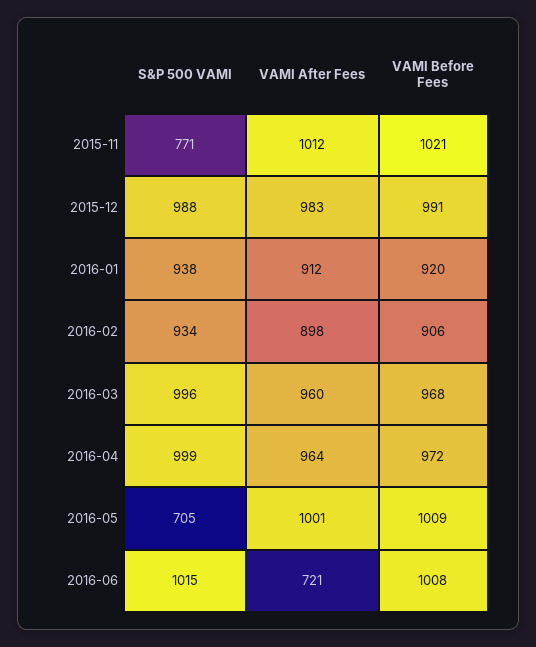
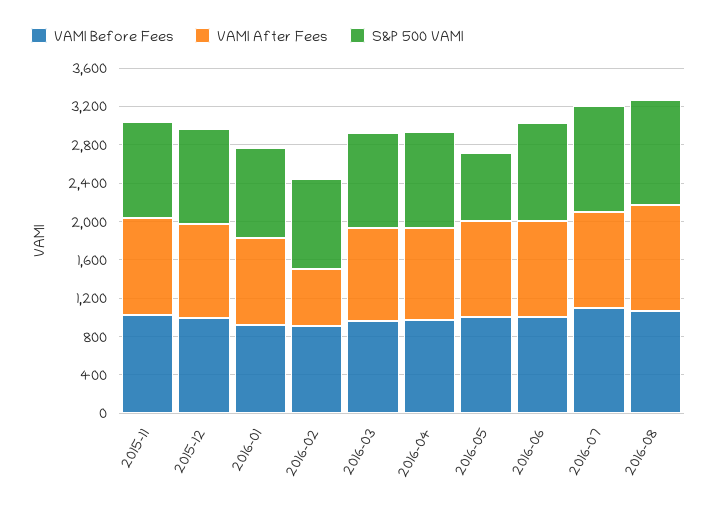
S&P 500 VAMI, 2015-11: 771 -> 1000
VAMI After Fees, 2016-02: 898 -> 600
VAMI After Fees, 2016-06: 721 -> 1000
VAMI Before Fees, 2016-07: none -> 1100
VAMI After Fees, 2016-07: none -> 1000
S&P 500 VAMI, 2016-07: none -> 1100
VAMI Before Fees, 2016-08: none -> 1100
VAMI After Fees, 2016-08: none -> 1100
S&P 500 VAMI, 2016-08: none -> 1100

